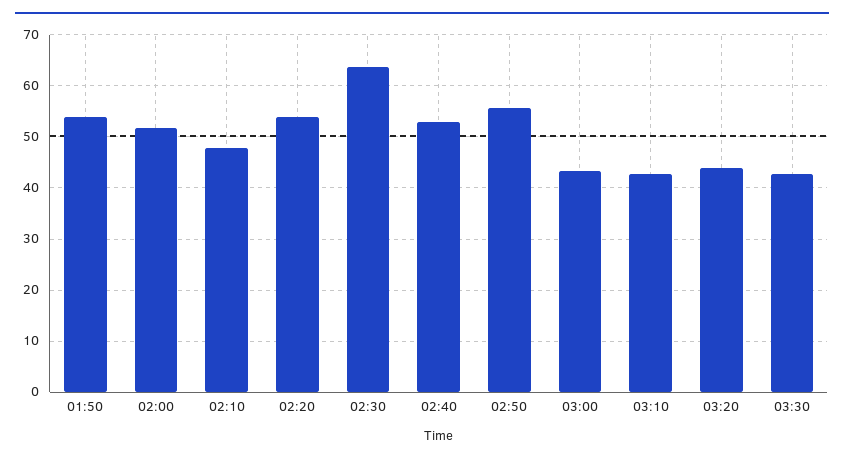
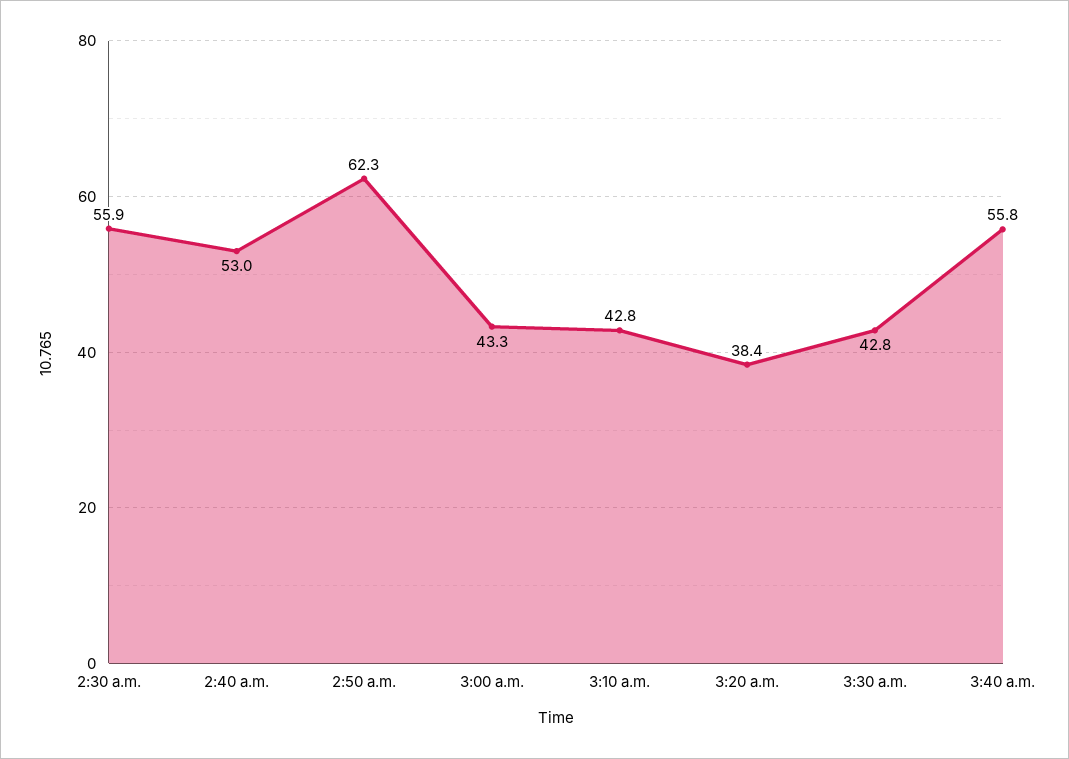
01:50: 54 -> none
02:00: 52 -> none
02:10: 48 -> none
02:20: 54 -> none
02:30: 64 -> 55.9
02:50: 56 -> 62.3
03:20: 44 -> 38.4
3:40 a.m.: none -> 55.8

